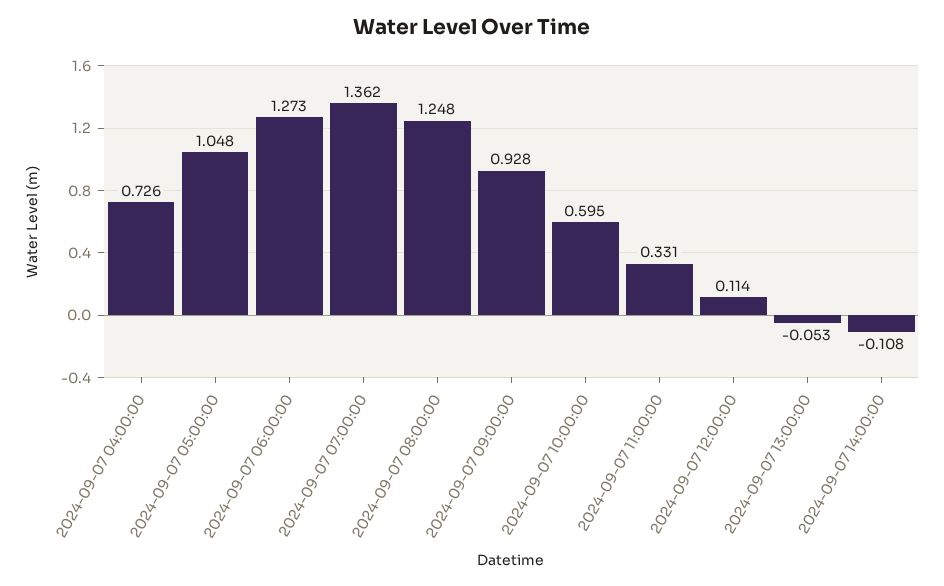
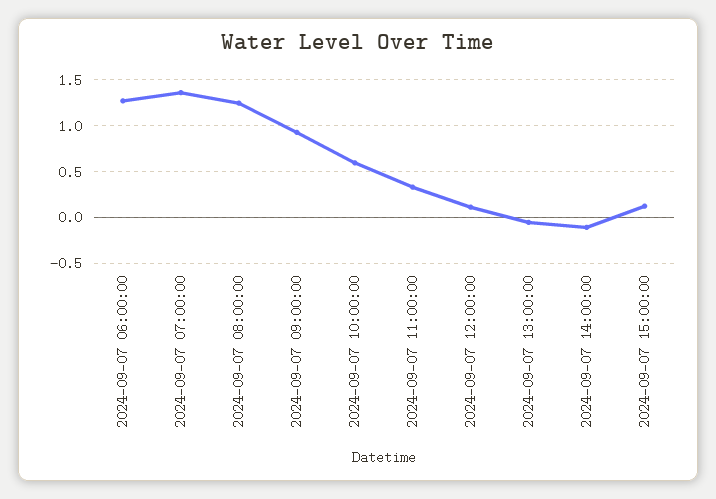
2024-09-07 04:00:00: 0.726 -> none
2024-09-07 05:00:00: 1.048 -> none
2024-09-07 15:00:00: none -> 0.1

